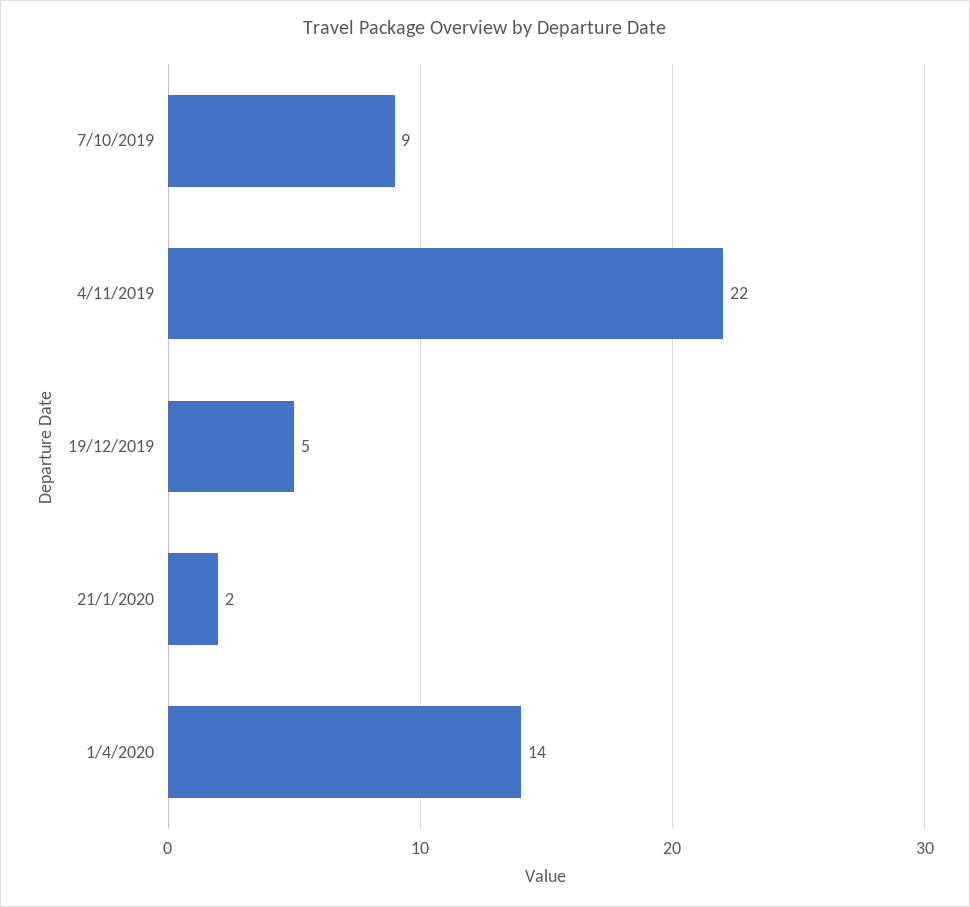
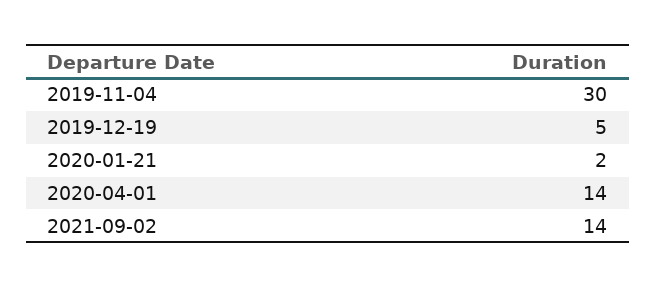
7/10/2019: 9 -> none
4/11/2019: 22 -> 30
2021-09-02: none -> 14

